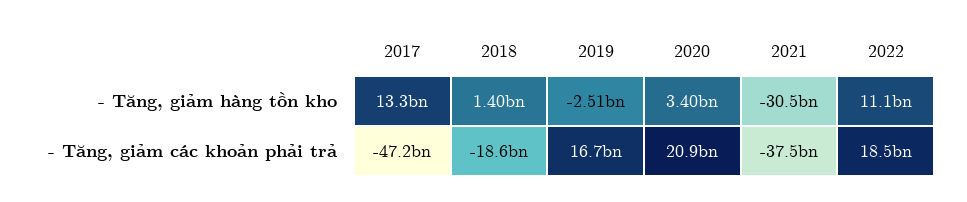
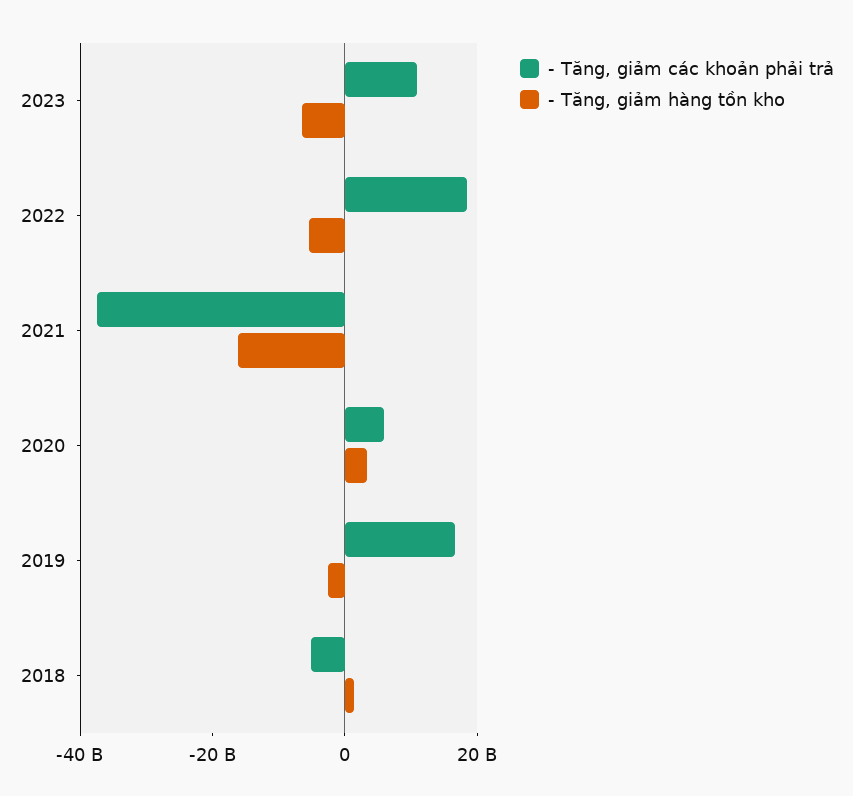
- Tăng, giảm hàng tồn kho, 2017: 13300000000 -> none
- Tăng, giảm hàng tồn kho, 2021: -30500000000 -> -15000000000
- Tăng, giảm hàng tồn kho, 2022: 11100000000 -> -5000000000
- Tăng, giảm các khoản phải trả, 2017: -47200000000 -> none
- Tăng, giảm các khoản phải trả, 2018: -18600000000 -> -5000000000
- Tăng, giảm các khoản phải trả, 2020: 20900000000 -> 5000000000
- Tăng, giảm các khoản phải trả, 2023: none -> 10000000000
- Tăng, giảm hàng tồn kho, 2023: none -> -5000000000

